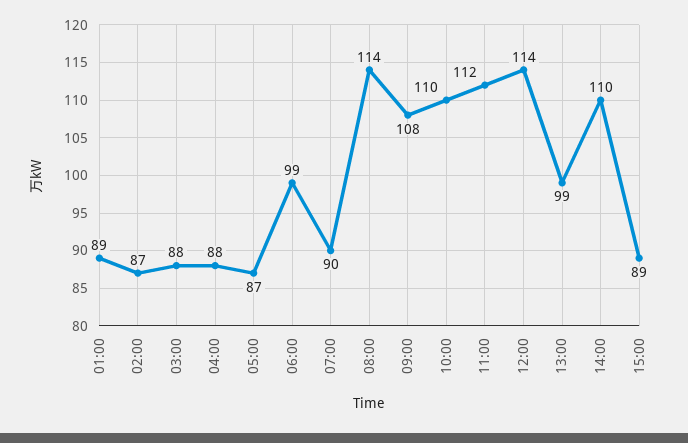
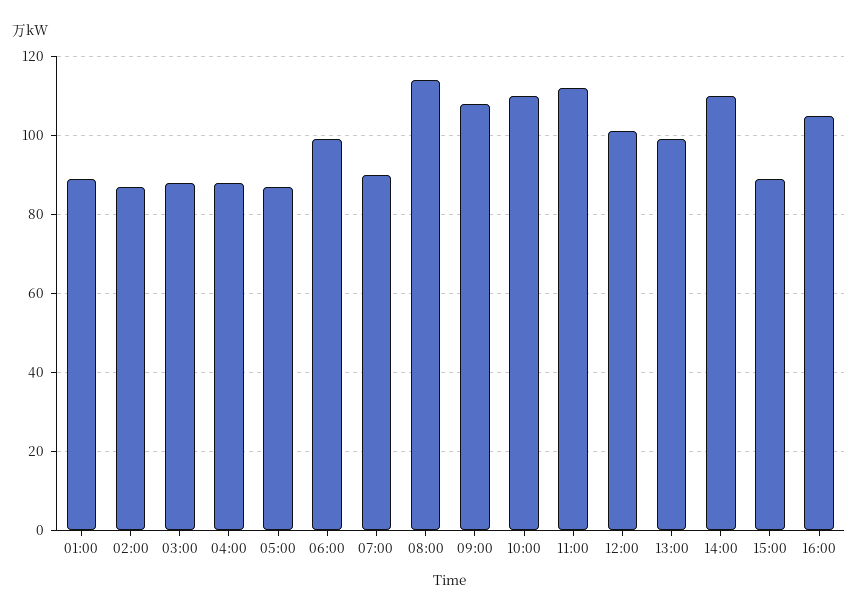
12:00: 114 -> 100
16:00: none -> 105

